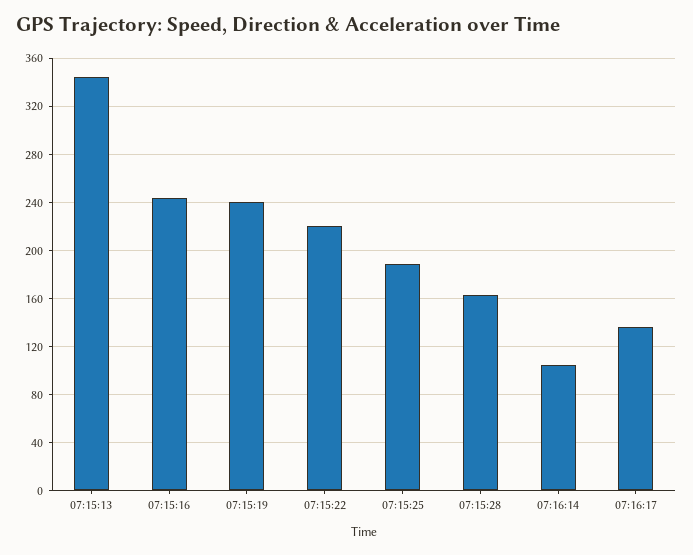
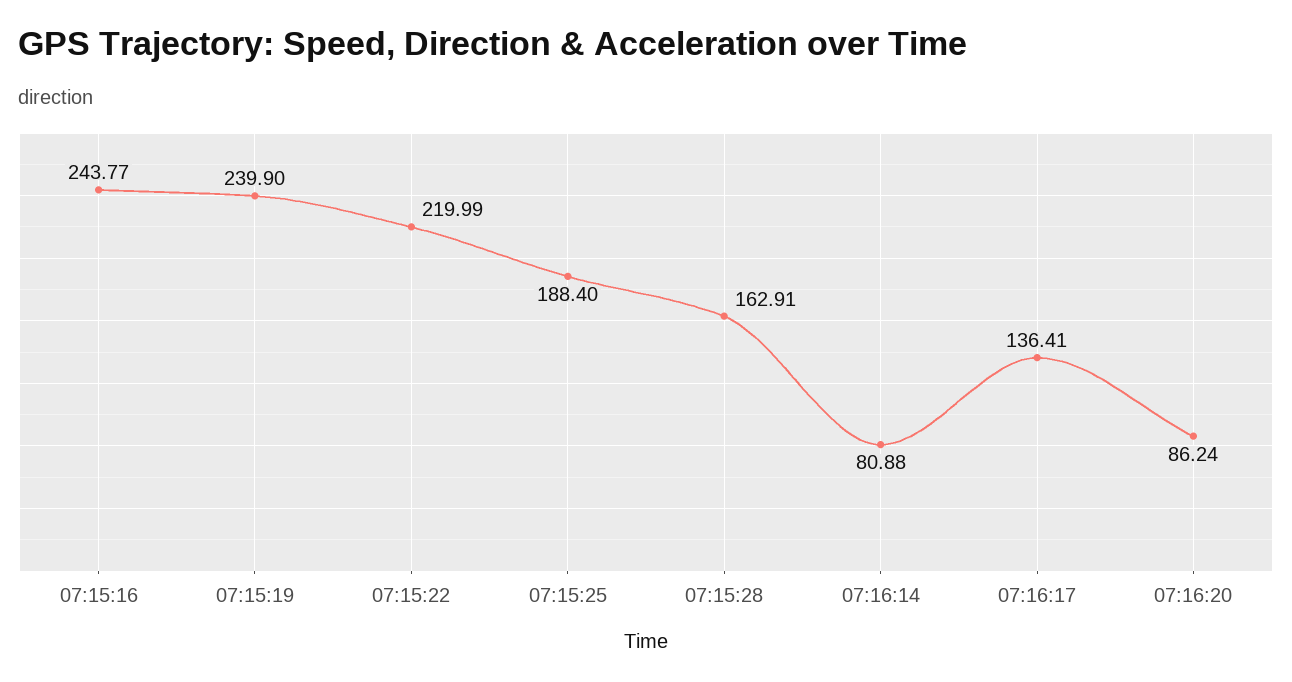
07:15:13: 345 -> none
07:16:14: 105 -> 80.88
07:16:20: none -> 86.24

